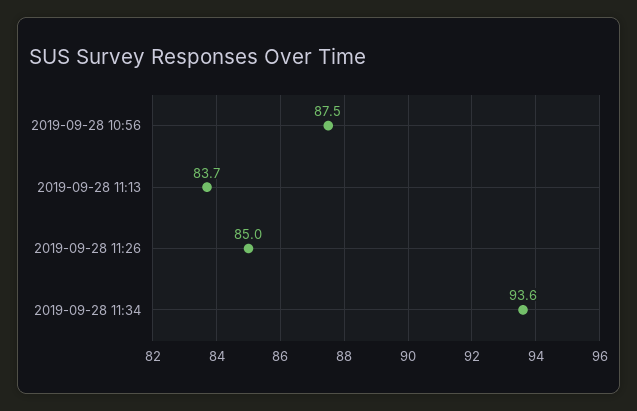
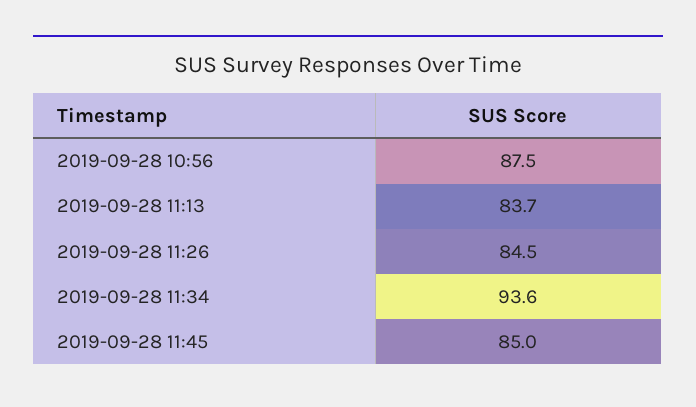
2019-09-28 11:26: 85 -> 84.5
2019-09-28 11:45: none -> 85

